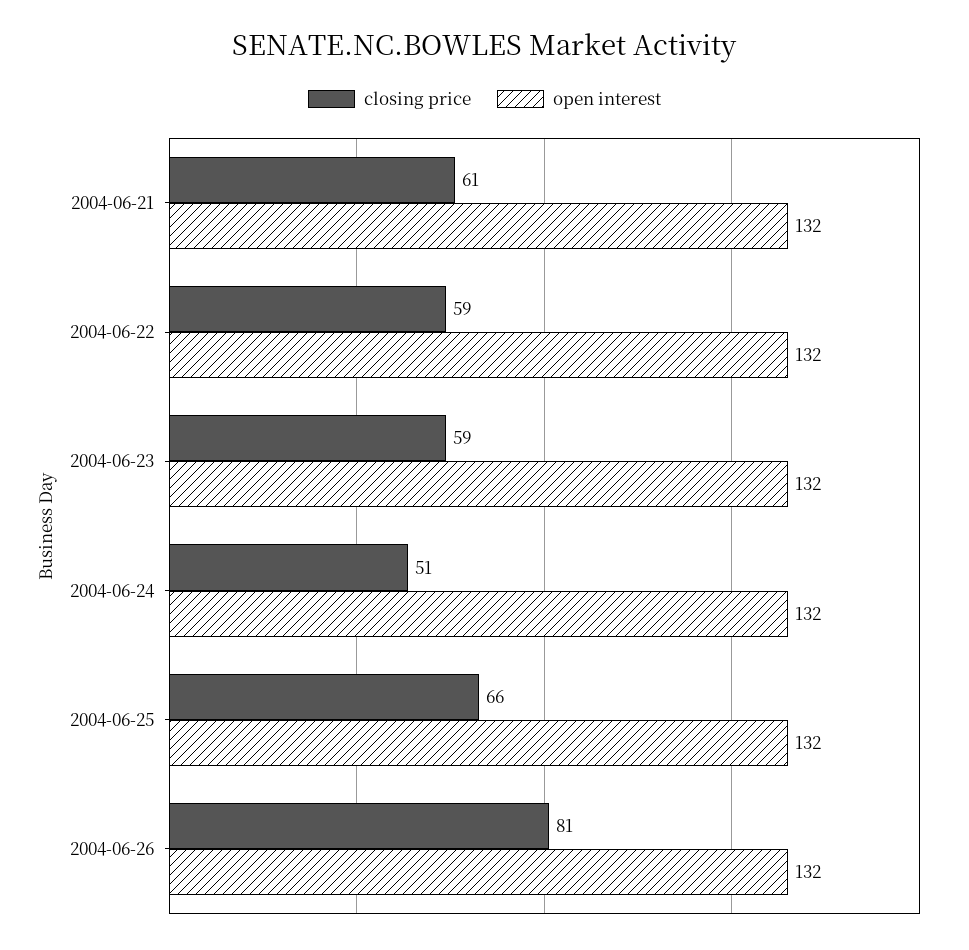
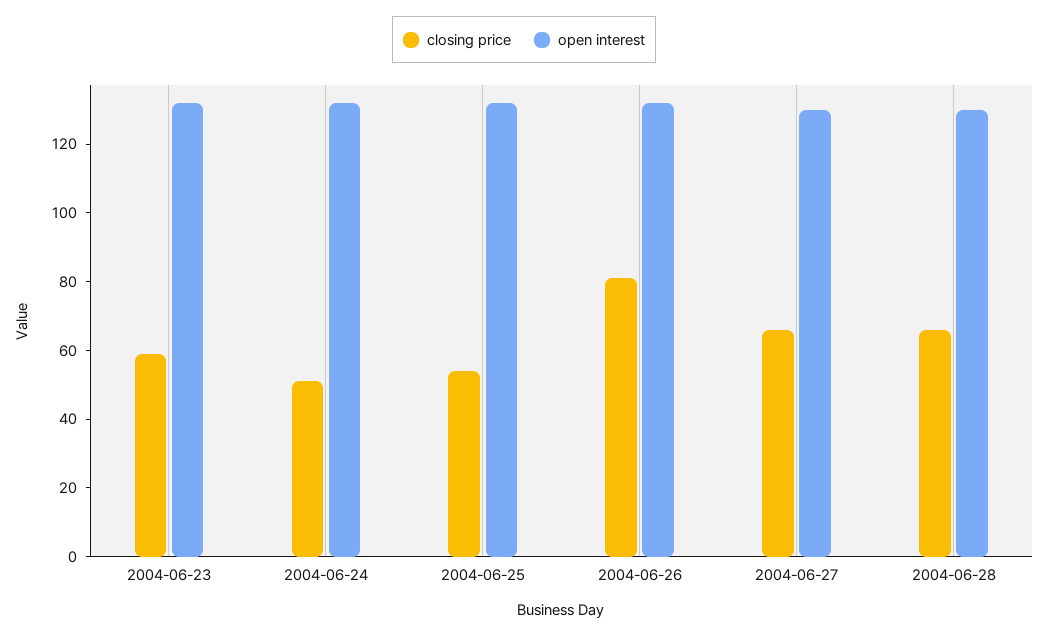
closing price, 2004-06-21: 61 -> none
open interest, 2004-06-21: 132 -> none
closing price, 2004-06-22: 59 -> none
open interest, 2004-06-22: 132 -> none
closing price, 2004-06-25: 66 -> 55
closing price, 2004-06-27: none -> 65
open interest, 2004-06-27: none -> 130
closing price, 2004-06-28: none -> 65
open interest, 2004-06-28: none -> 130

